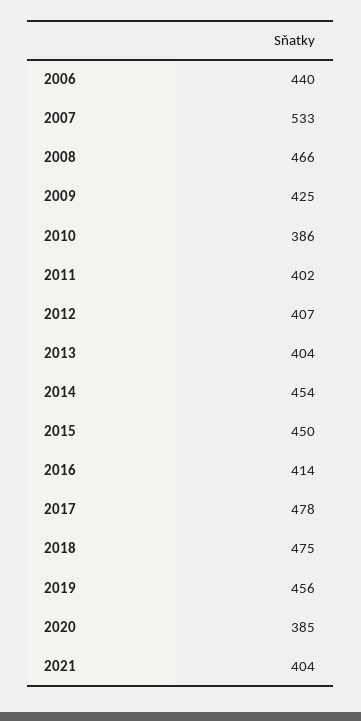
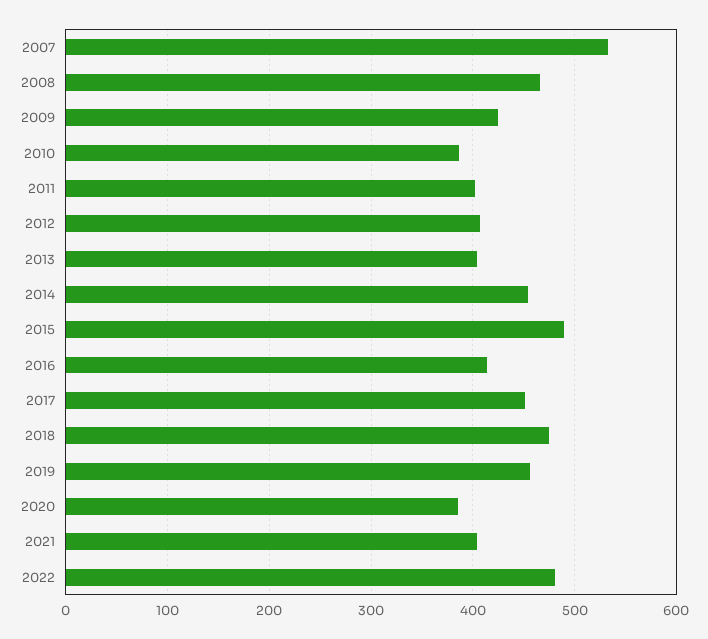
2006: 440 -> none
2015: 450 -> 490
2017: 478 -> 450
2022: none -> 480

